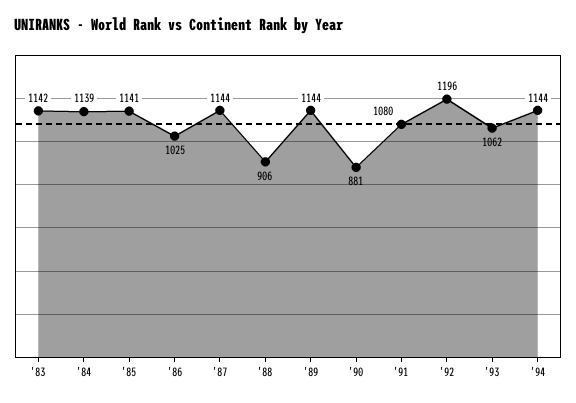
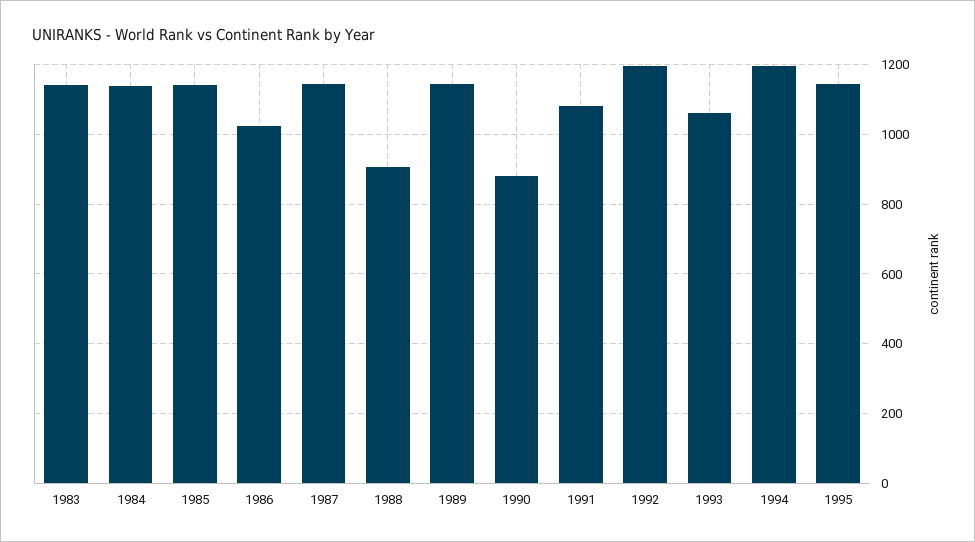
'94: 1144 -> 1200
1995: none -> 1140

